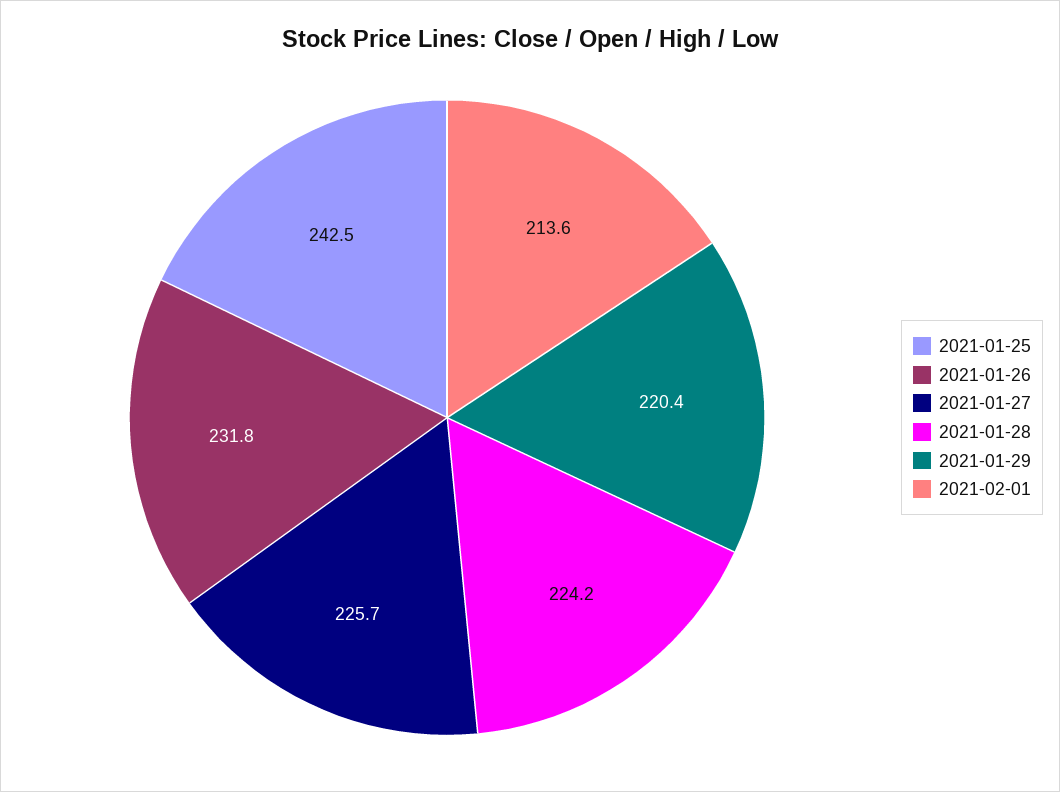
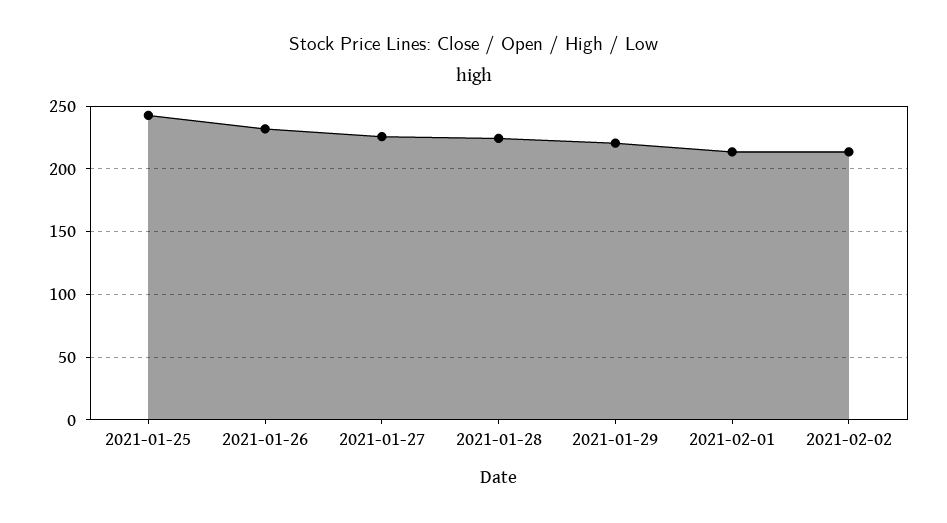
2021-02-02: none -> 215

